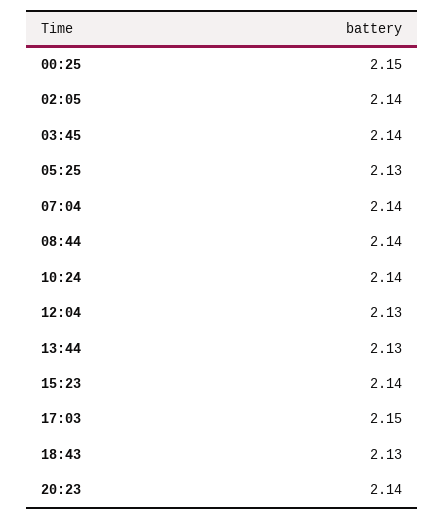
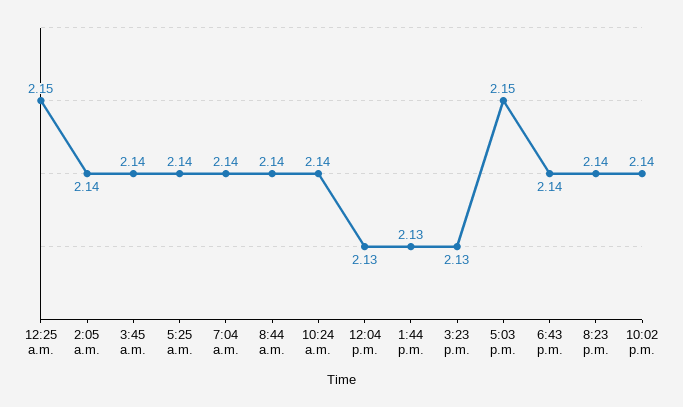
05:25: 2.13 -> 2.14
15:23: 2.14 -> 2.13
18:43: 2.13 -> 2.14
10:02 p.m.: none -> 2.14

